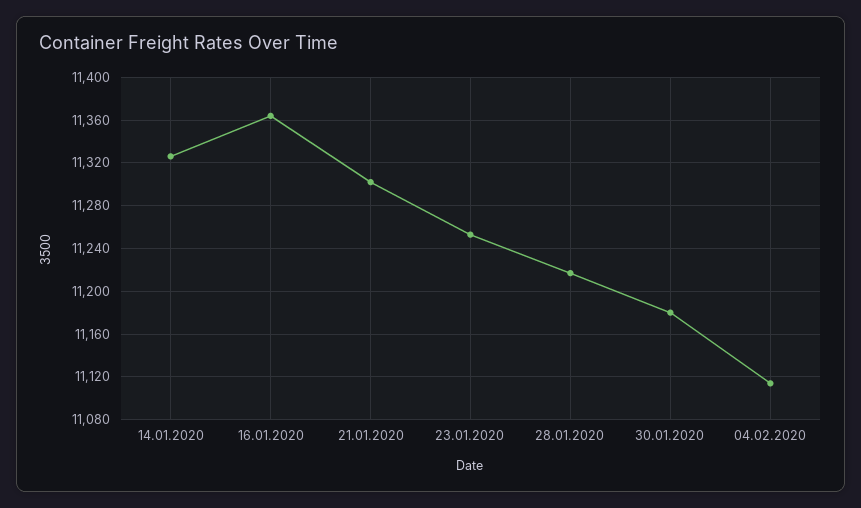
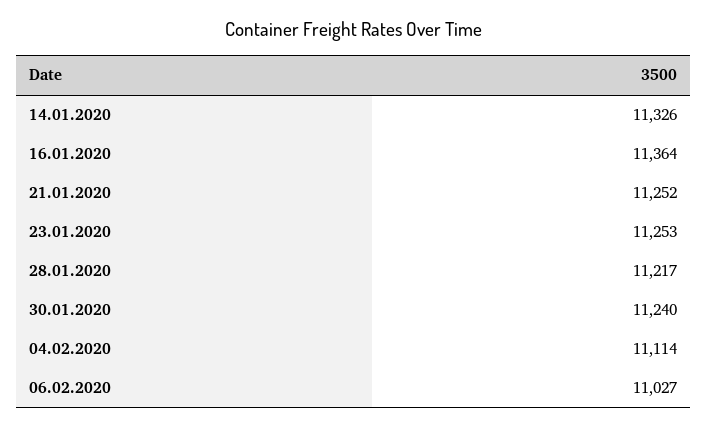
21.01.2020: 11300 -> 11252
30.01.2020: 11180 -> 11240
06.02.2020: none -> 11027

